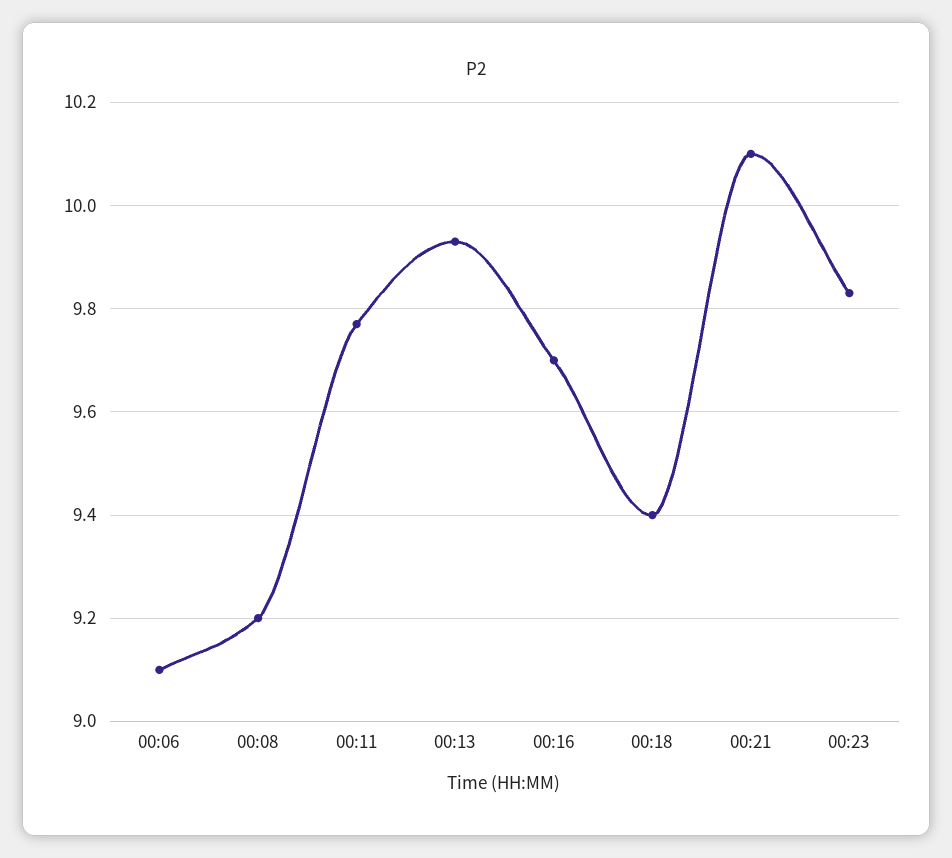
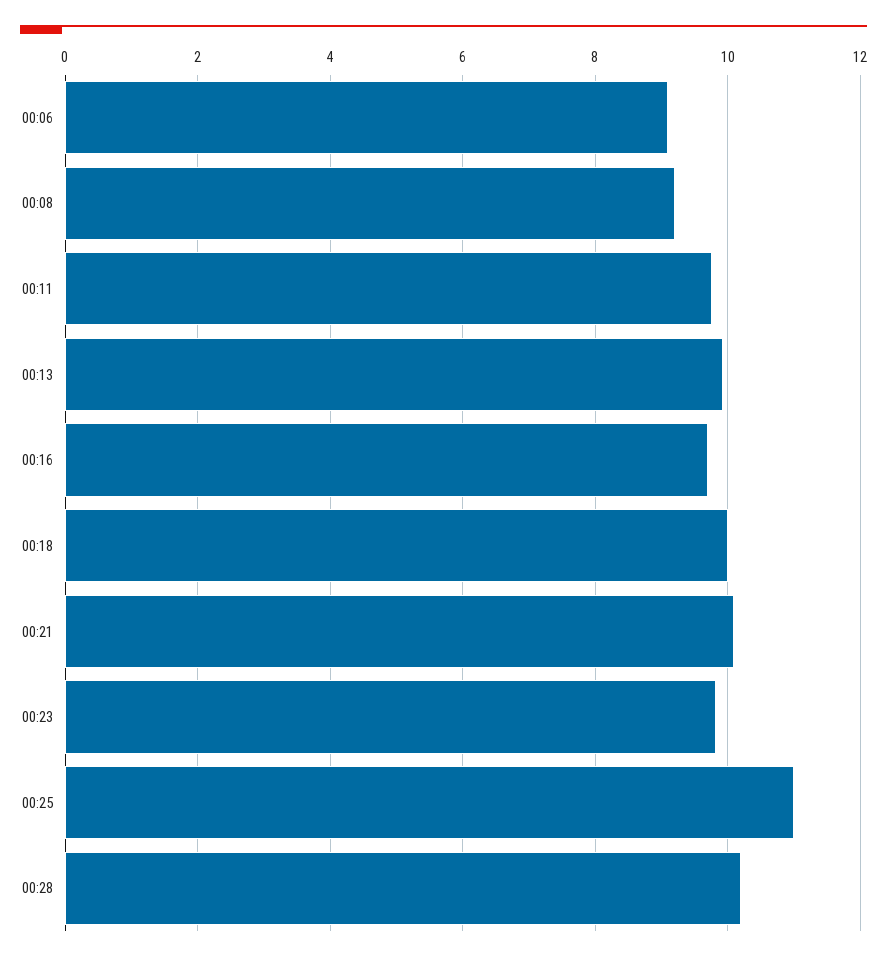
00:18: 9.4 -> 10
00:25: none -> 11
00:28: none -> 10.2

